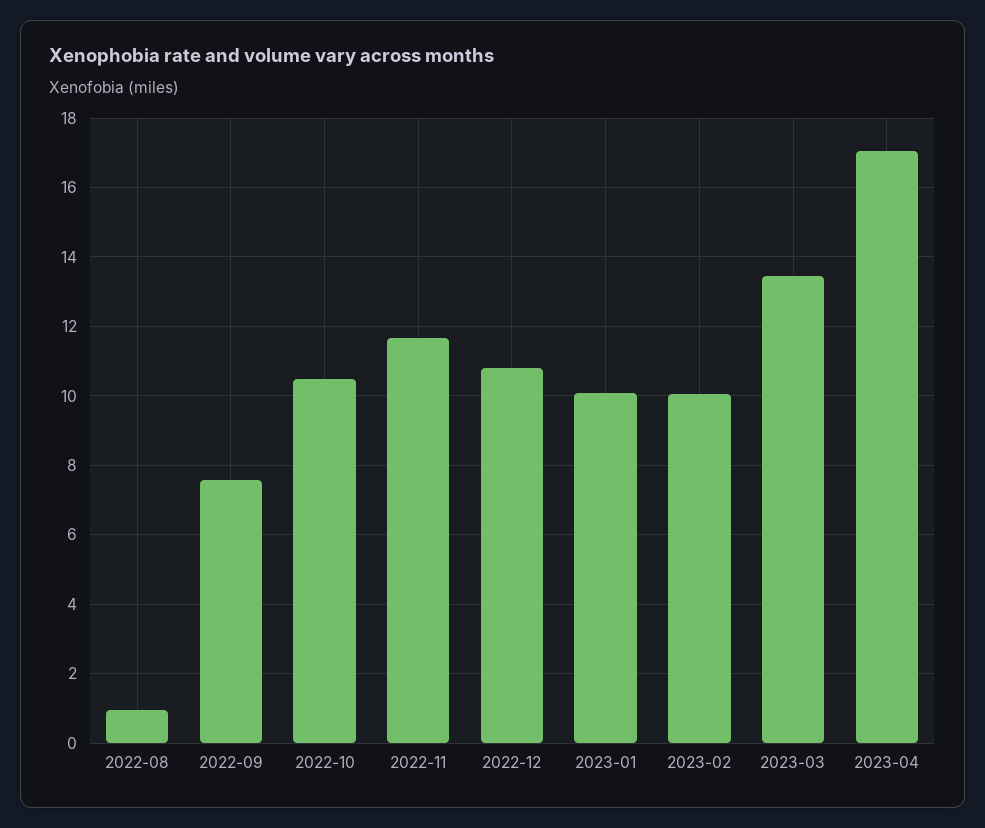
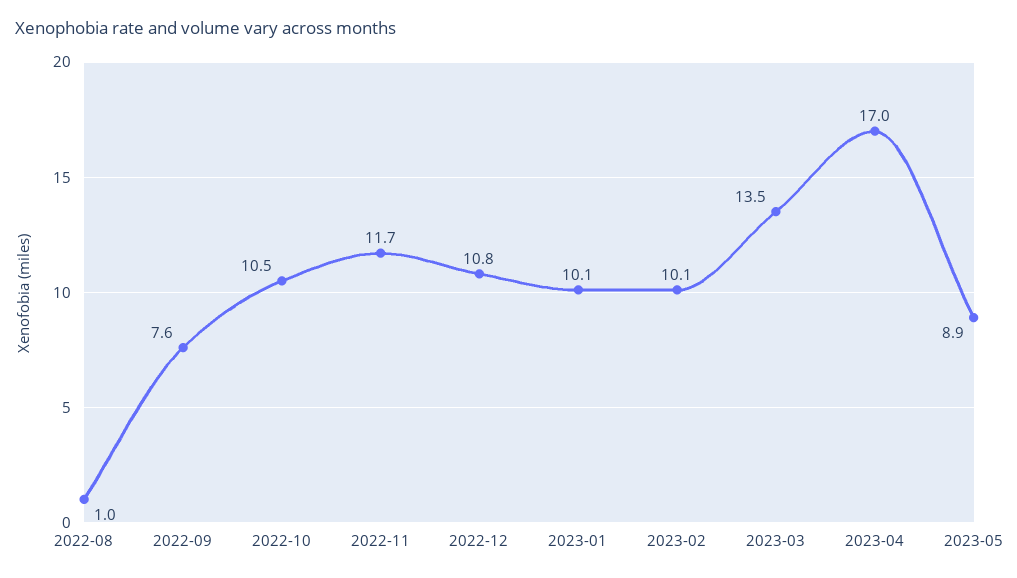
2023-05: none -> 8.9

